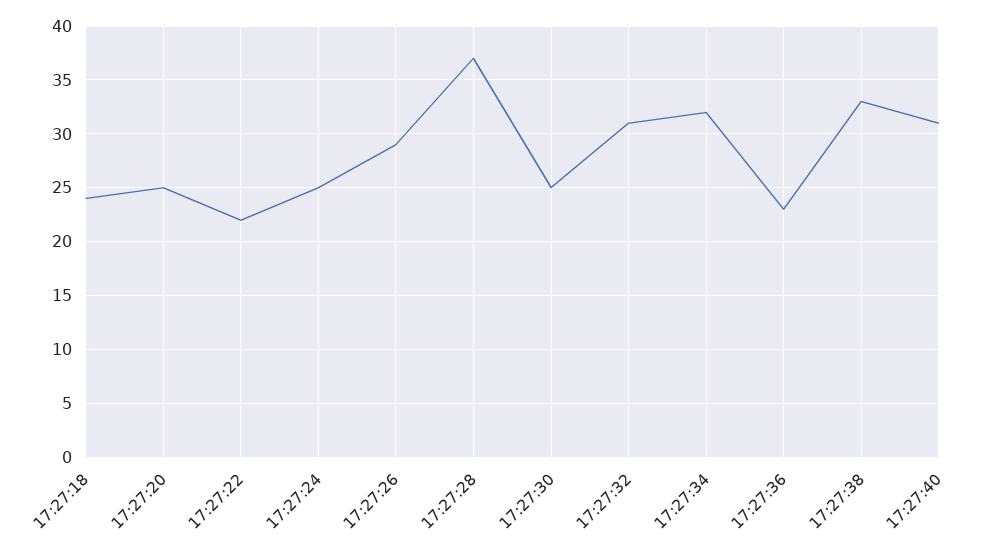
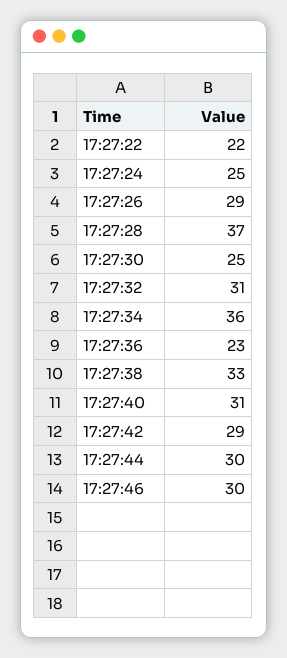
17:27:18: 24 -> none
17:27:20: 25 -> none
17:27:34: 32 -> 36
17:27:42: none -> 29
17:27:44: none -> 30
17:27:46: none -> 30

